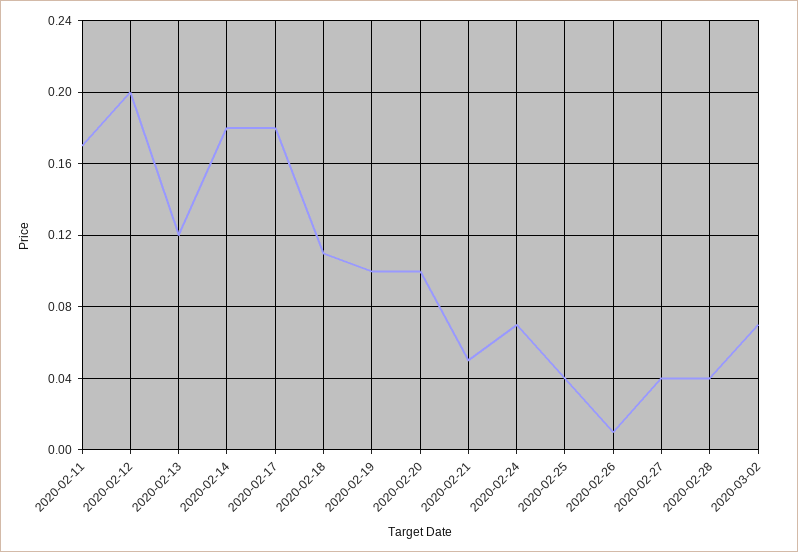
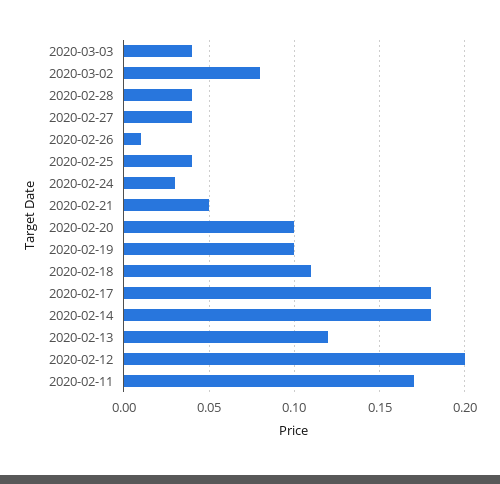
2020-02-24: 0.07 -> 0.03
2020-03-02: 0.07 -> 0.08
2020-03-03: none -> 0.04

